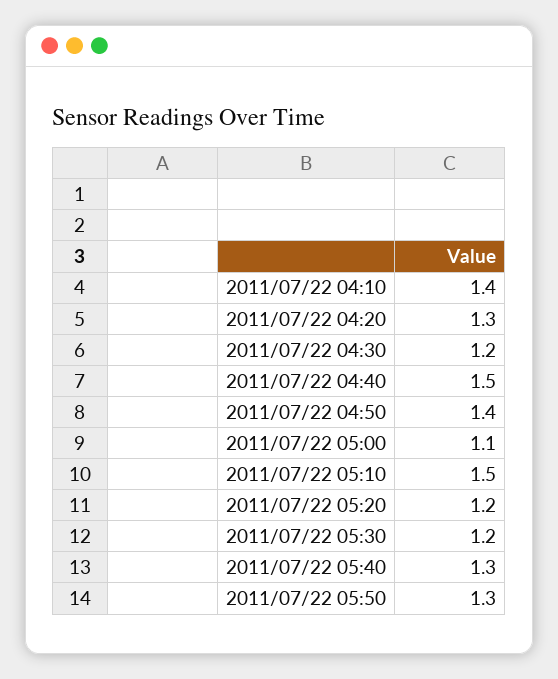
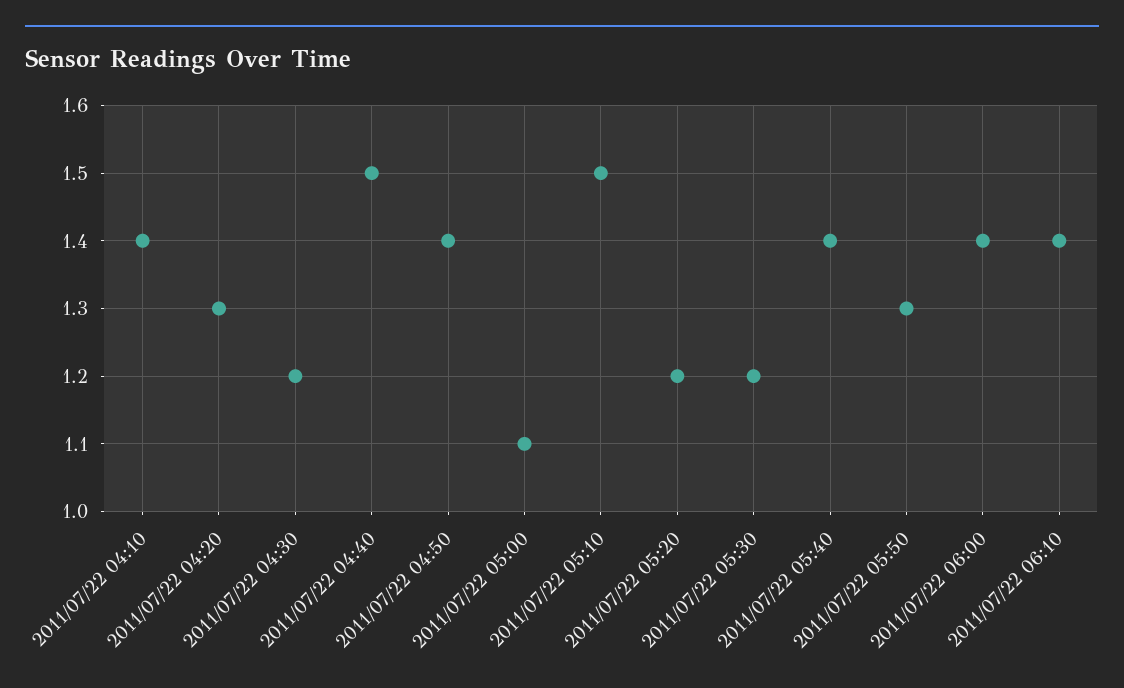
2011/07/22 05:40: 1.3 -> 1.4
2011/07/22 06:00: none -> 1.4
2011/07/22 06:10: none -> 1.4

